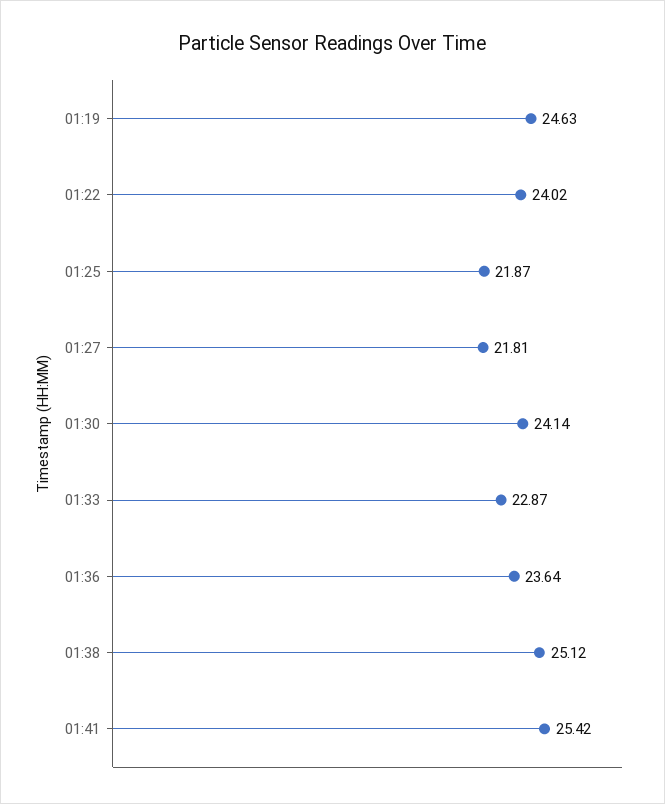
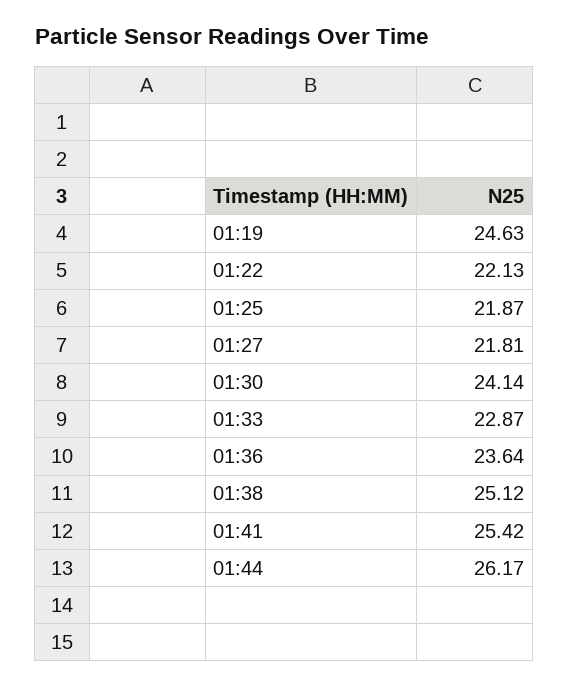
01:22: 24.02 -> 22.13
01:44: none -> 26.17

